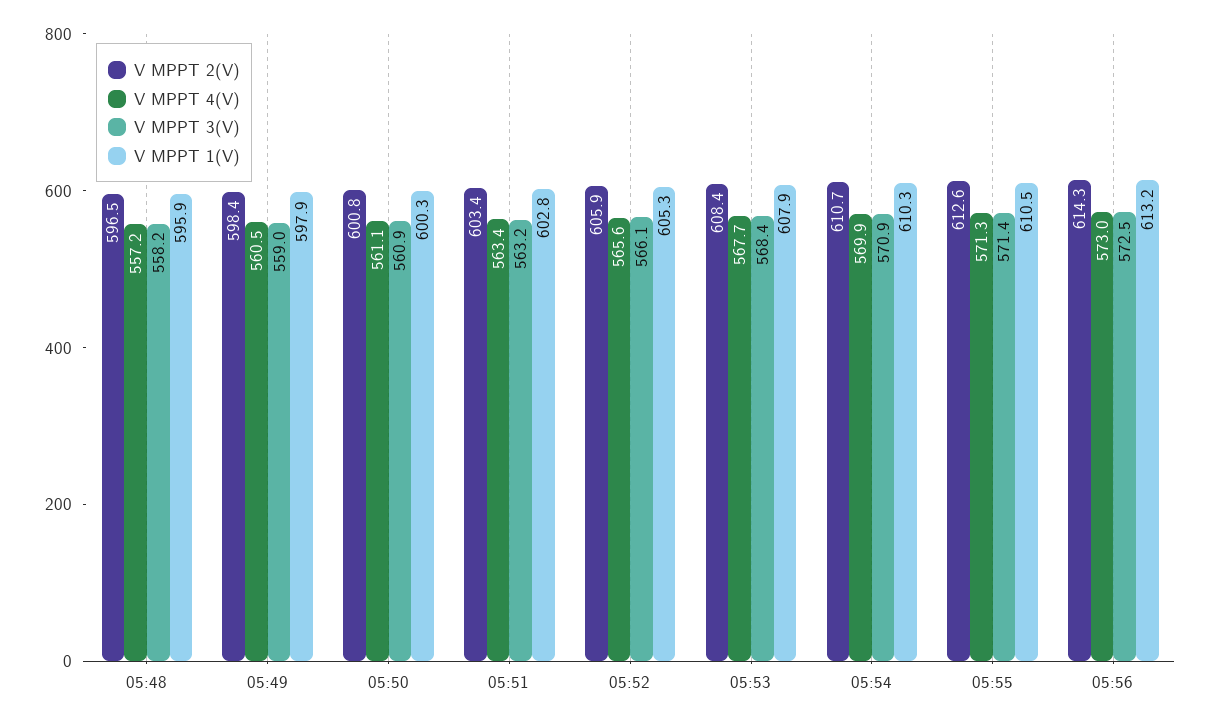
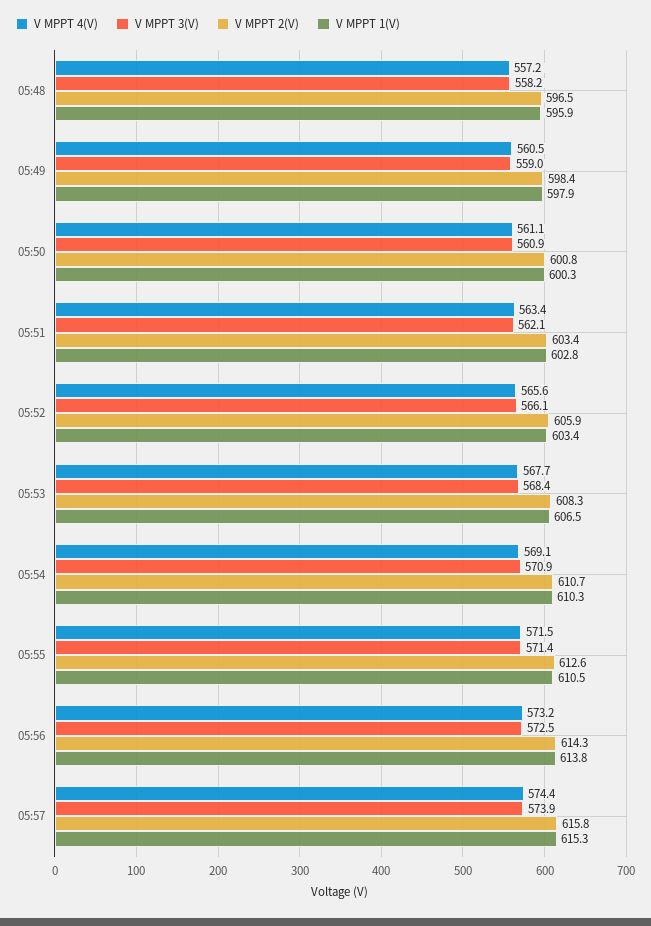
V MPPT 3(V), 05:51: 563.2 -> 562.1
V MPPT 1(V), 05:52: 605.3 -> 603.4
V MPPT 2(V), 05:53: 608.4 -> 608.3
V MPPT 1(V), 05:53: 607.9 -> 606.5
V MPPT 4(V), 05:54: 569.9 -> 569.1
V MPPT 4(V), 05:55: 571.3 -> 571.5
V MPPT 4(V), 05:56: 573 -> 573.2
V MPPT 1(V), 05:56: 613.2 -> 613.8
V MPPT 4(V), 05:57: none -> 574.4
V MPPT 3(V), 05:57: none -> 573.9
V MPPT 2(V), 05:57: none -> 615.8
V MPPT 1(V), 05:57: none -> 615.3

